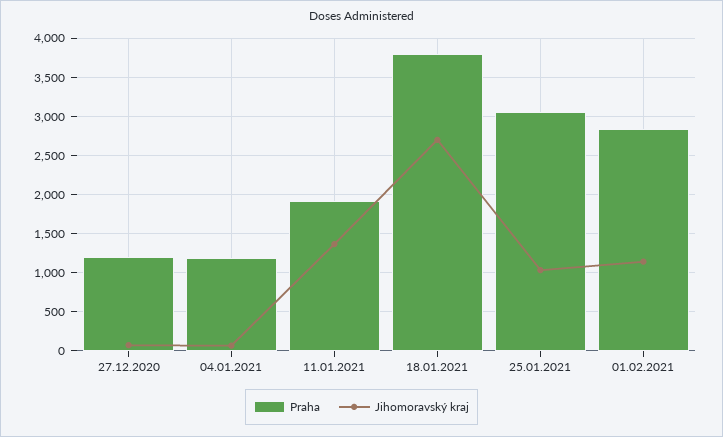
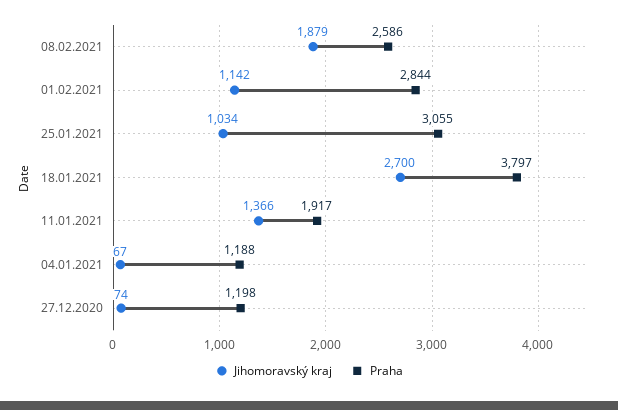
Jihomoravský kraj, 08.02.2021: none -> 1879
Praha, 08.02.2021: none -> 2586

